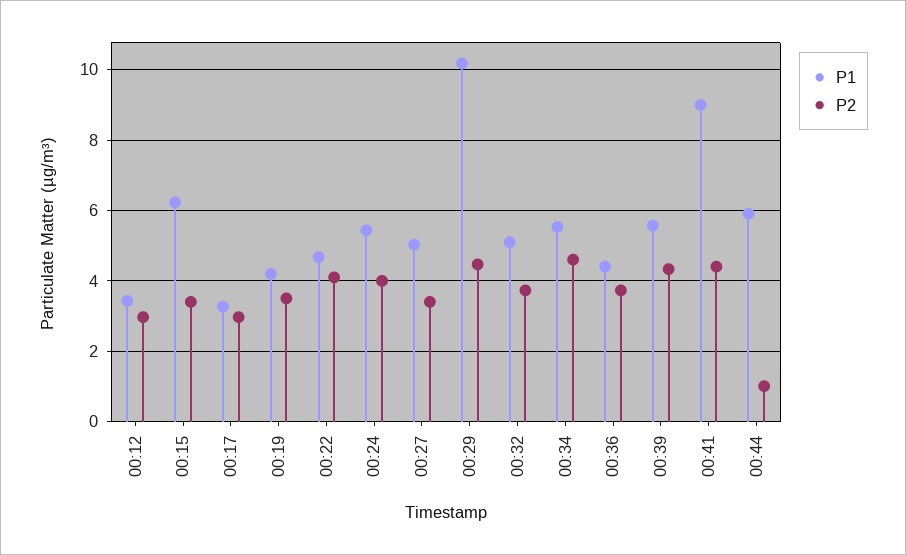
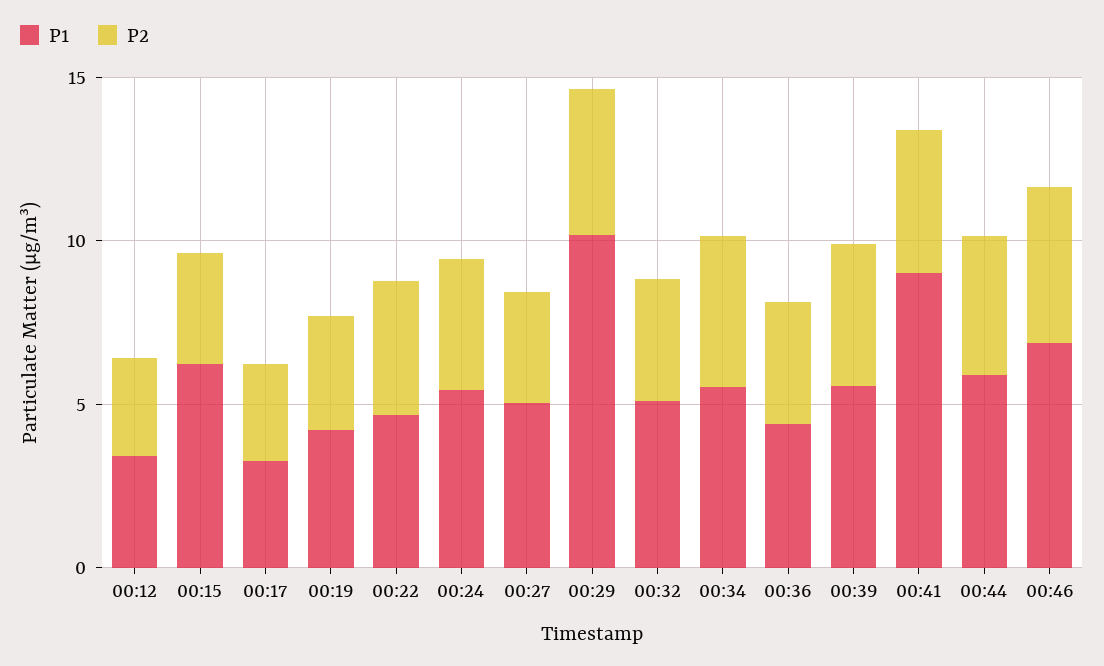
P2, 00:44: 1 -> 4
P1, 00:46: none -> 7
P2, 00:46: none -> 5

